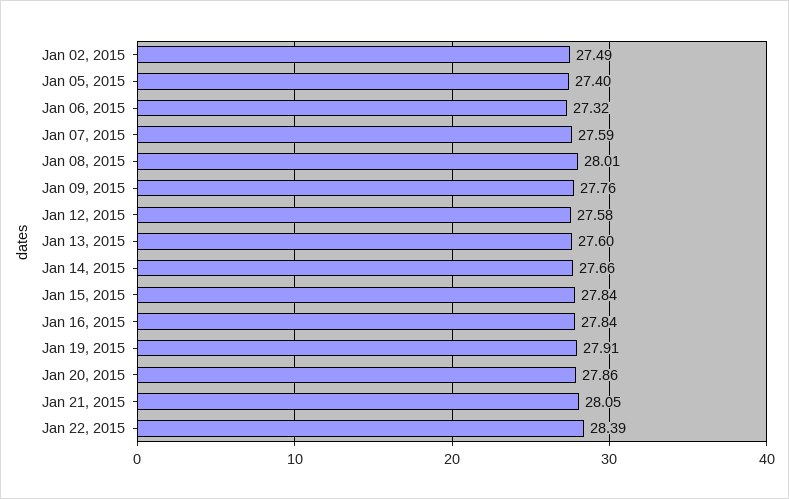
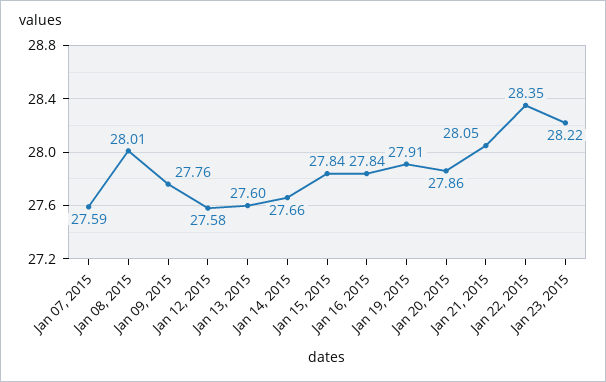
Jan 02, 2015: 27.49 -> none
Jan 05, 2015: 27.4 -> none
Jan 06, 2015: 27.32 -> none
Jan 22, 2015: 28.39 -> 28.35
Jan 23, 2015: none -> 28.22

